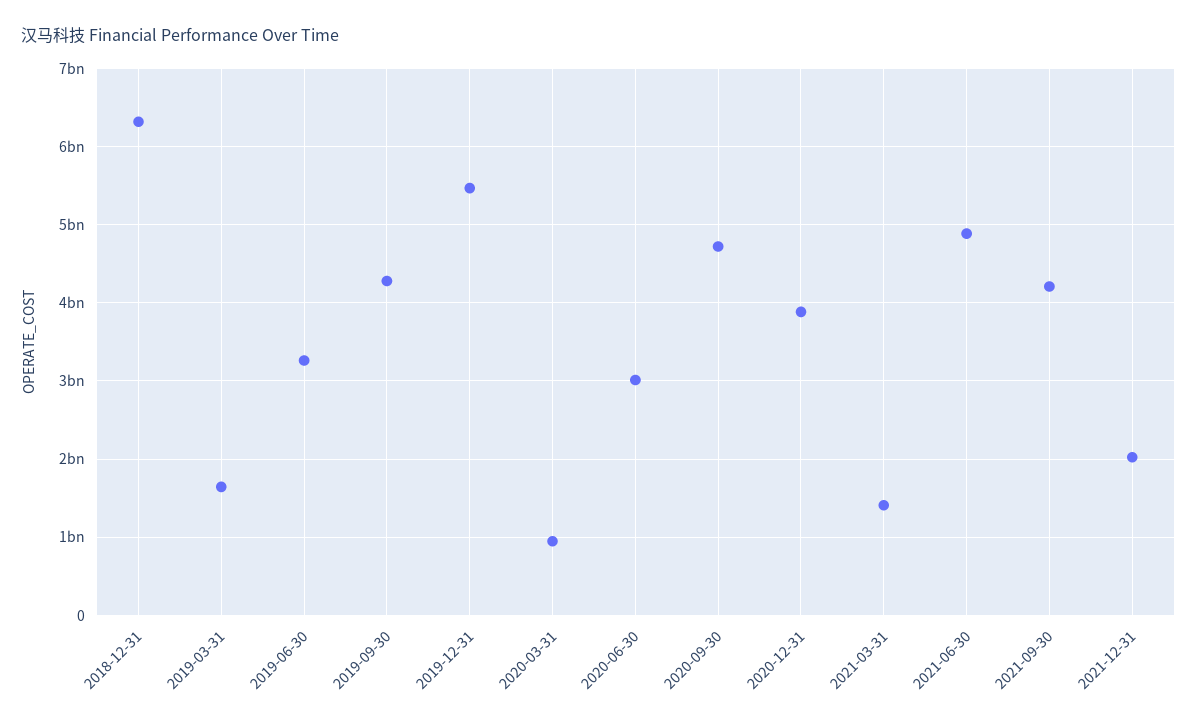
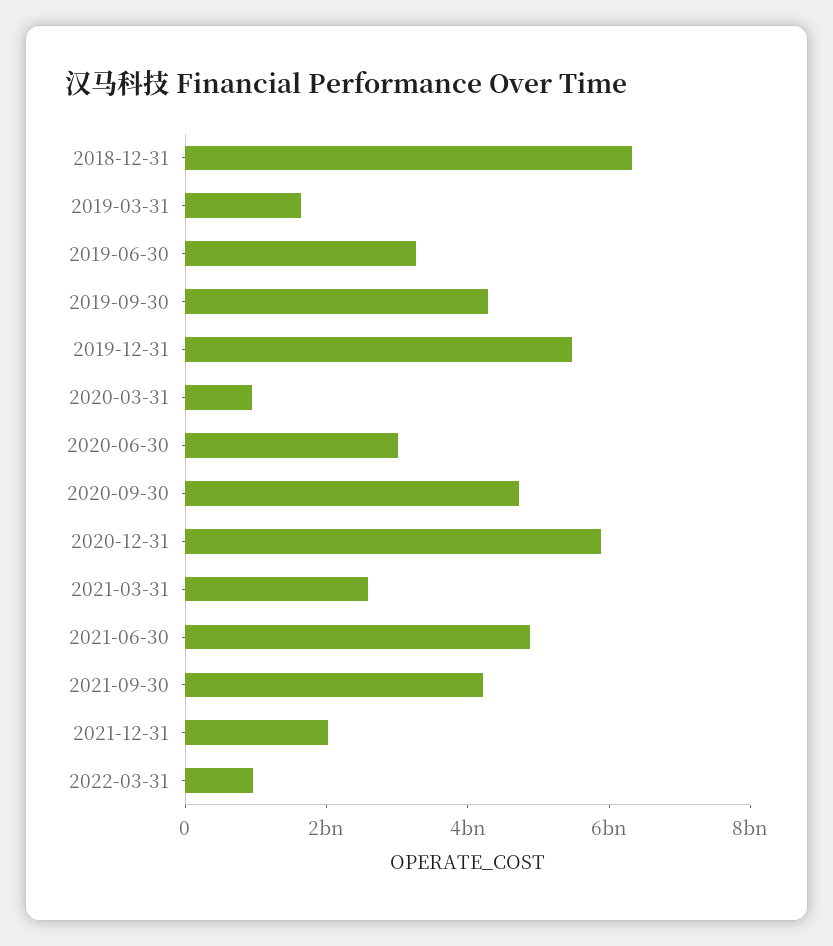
2020-12-31: 3900000000 -> 6000000000
2021-03-31: 1400000000 -> 2500000000
2022-03-31: none -> 1000000000

